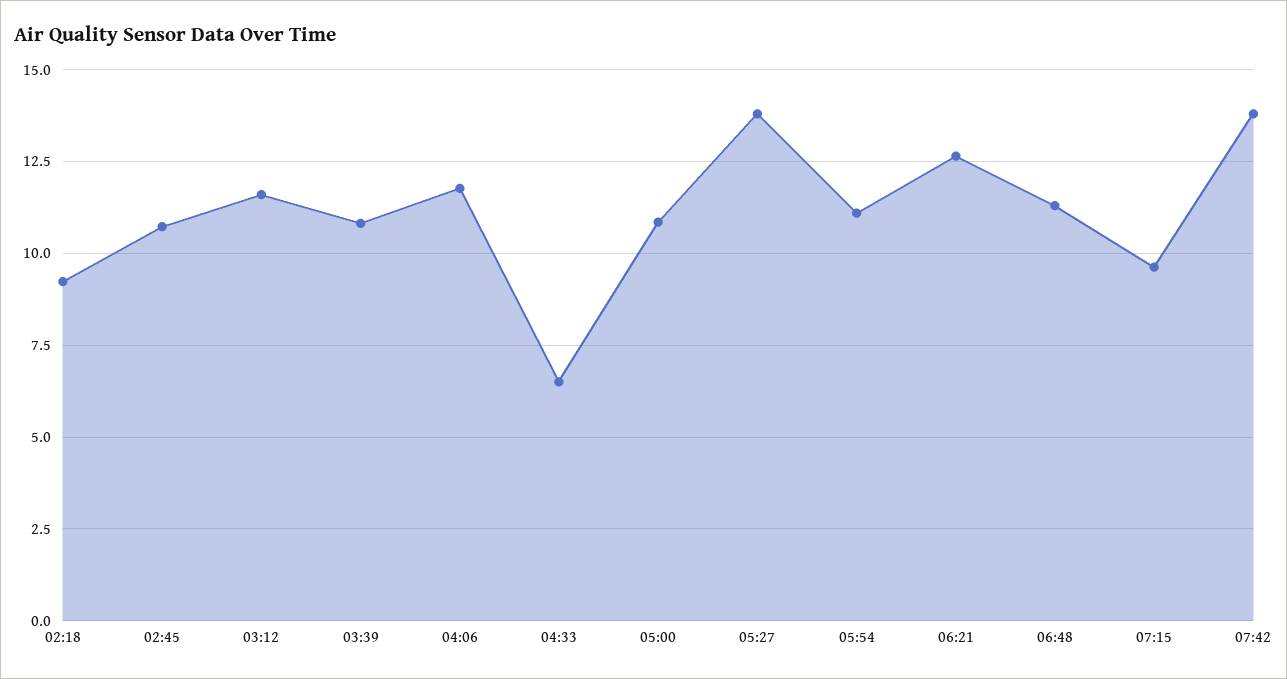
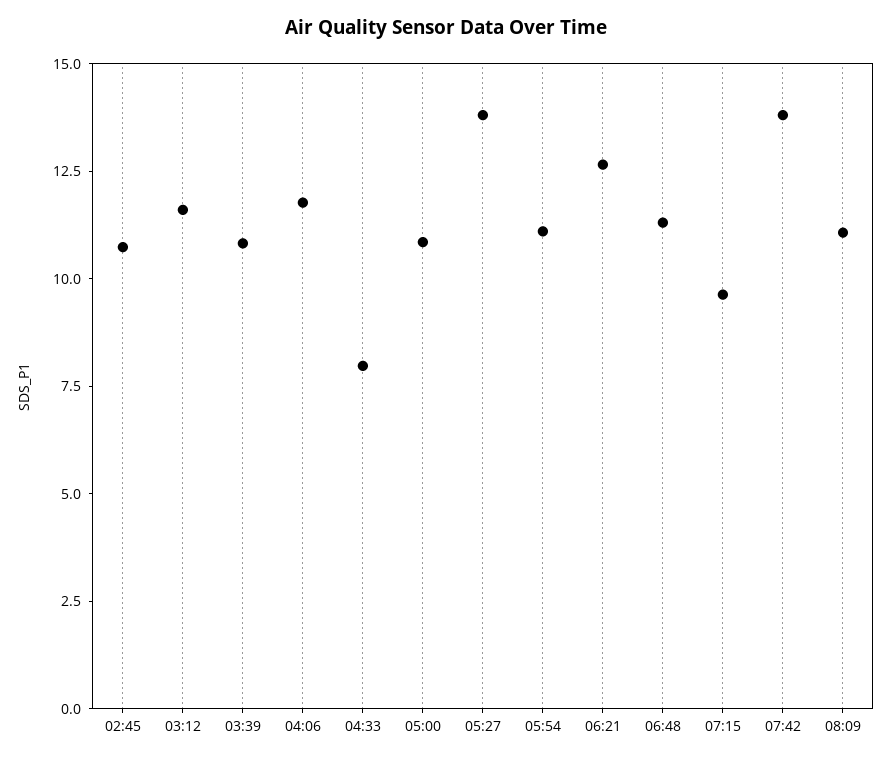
02:18: 9.25 -> none
04:33: 6.5 -> 8
08:09: none -> 11

